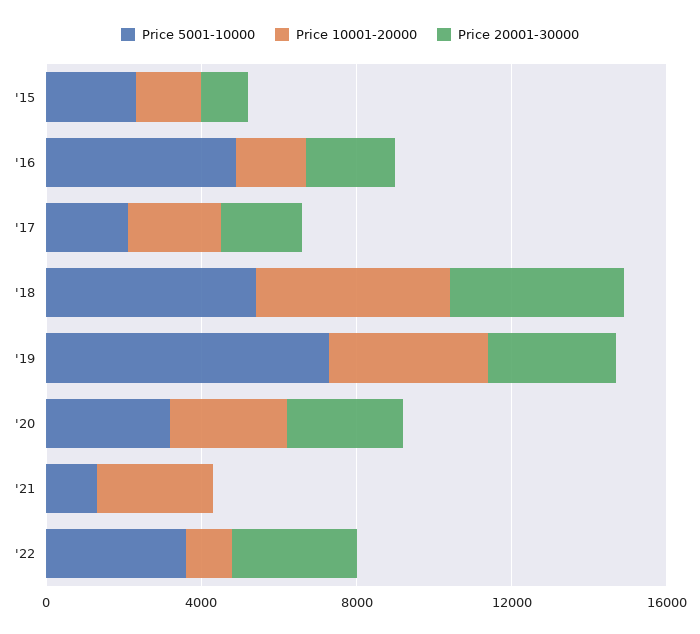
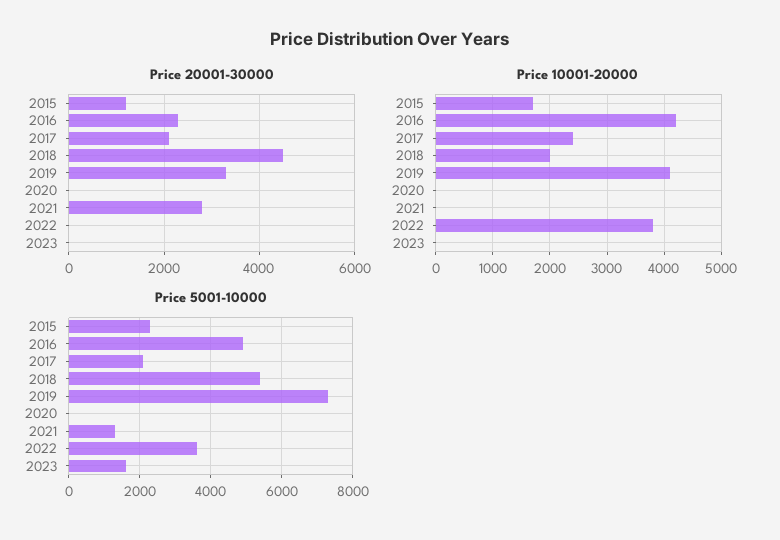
Price 10001-20000, '16: 2000 -> 4200
Price 10001-20000, '18: 5000 -> 2000
Price 5001-10000, '20: 3000 -> 0
Price 10001-20000, '20: 3000 -> 0
Price 20001-30000, '20: 3000 -> 0
Price 10001-20000, '21: 3000 -> 0
Price 20001-30000, '21: 0 -> 2800
Price 10001-20000, '22: 1000 -> 3800
Price 20001-30000, '22: 3000 -> 0
Price 20001-30000, 2023: none -> 0
Price 10001-20000, 2023: none -> 0
Price 5001-10000, 2023: none -> 1600

